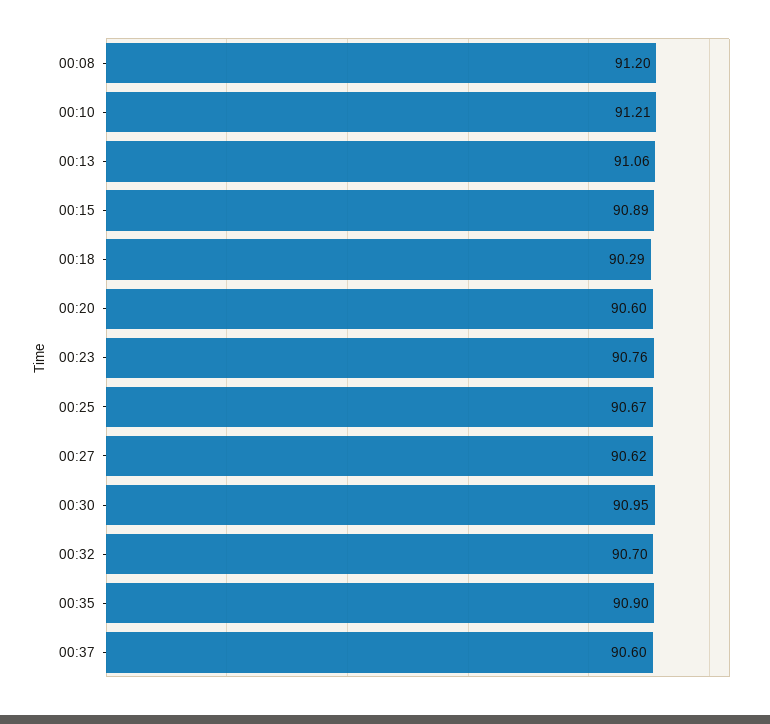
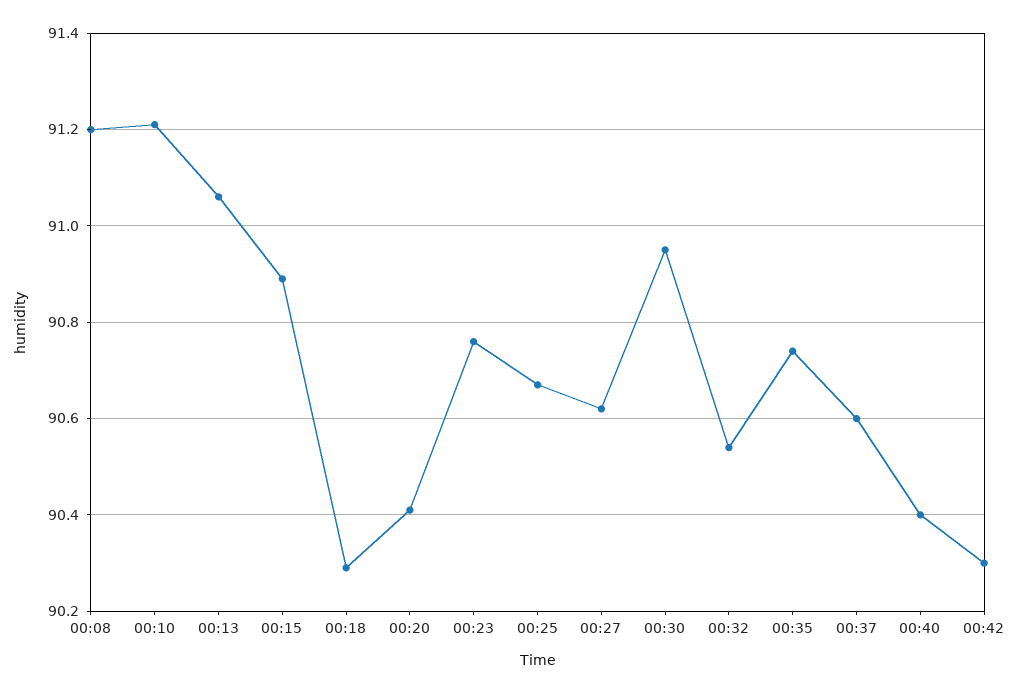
00:20: 90.6 -> 90.4
00:32: 90.7 -> 90.55
00:35: 90.9 -> 90.75
00:40: none -> 90.4
00:42: none -> 90.3

